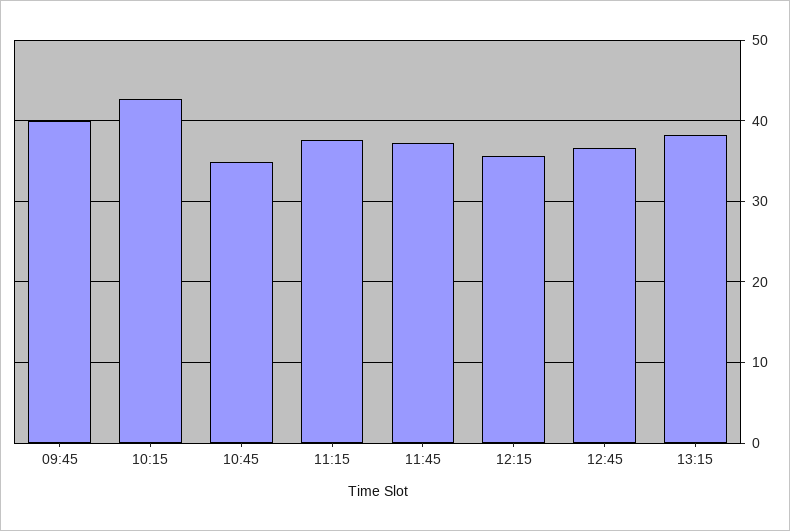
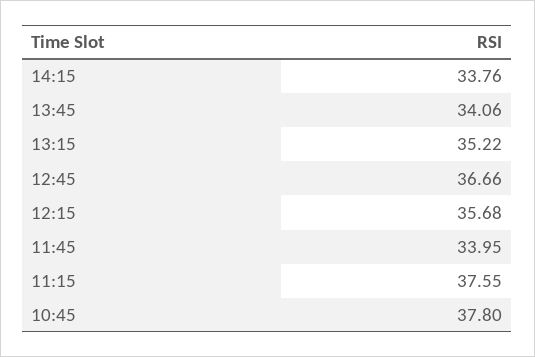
09:45: 40 -> none
10:15: 43 -> none
10:45: 35 -> 37.8
11:45: 37 -> 33.95
13:15: 38 -> 35.22
14:15: none -> 33.76
13:45: none -> 34.06

